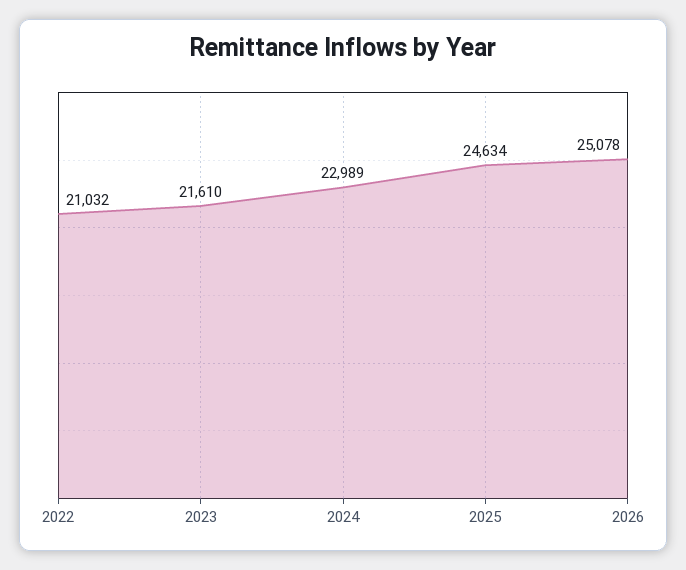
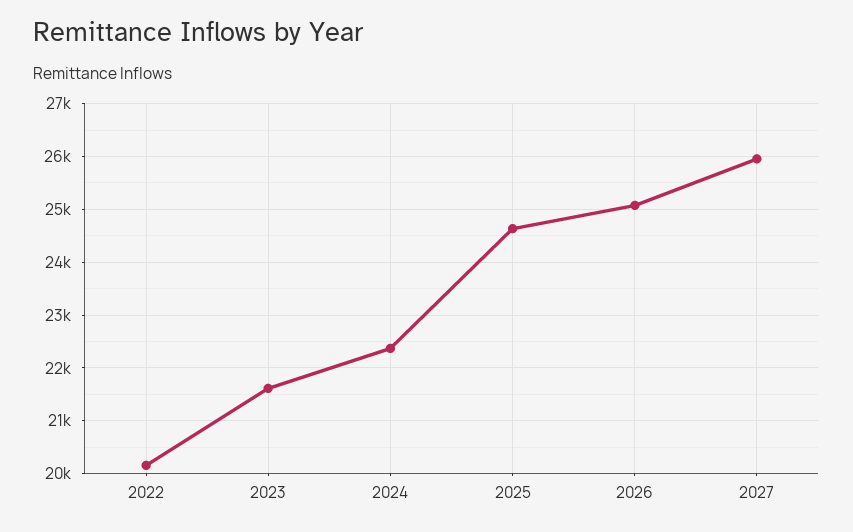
2022: 21032 -> 20200
2024: 22989 -> 22400
2027: none -> 26000

